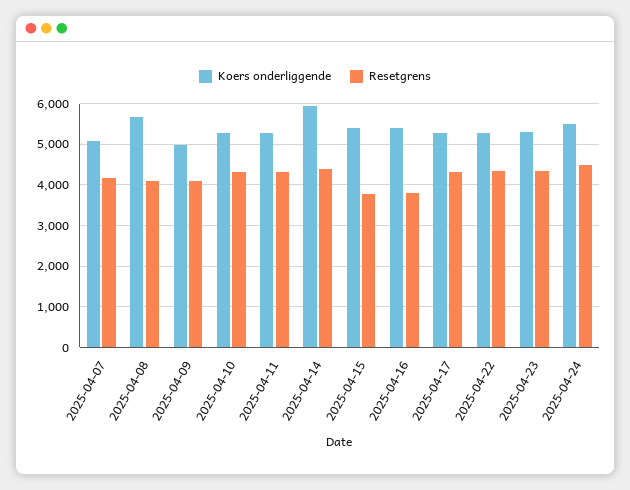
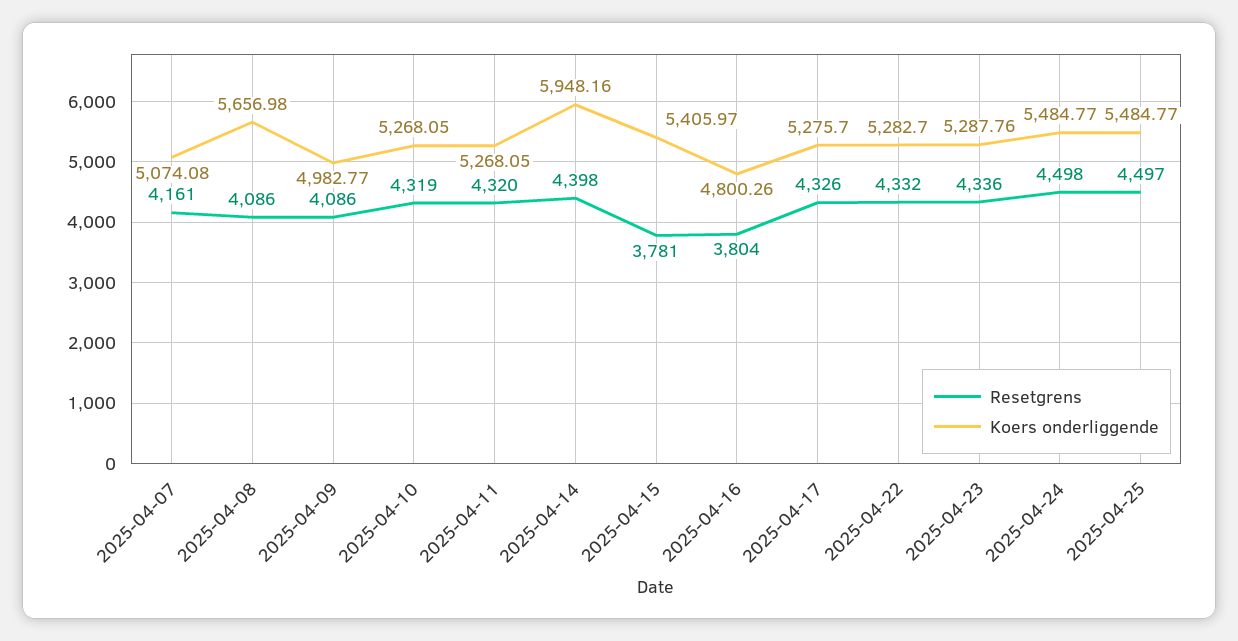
Koers onderliggende, 2025-04-16: 5400 -> 4800.26
Resetgrens, 2025-04-25: none -> 4497
Koers onderliggende, 2025-04-25: none -> 5484.77

